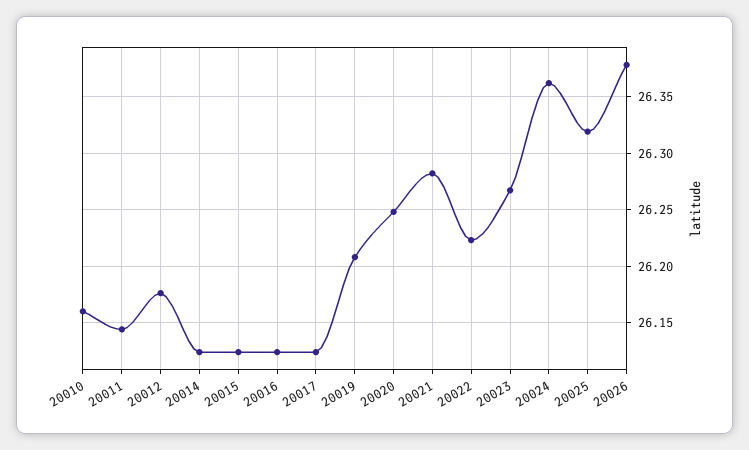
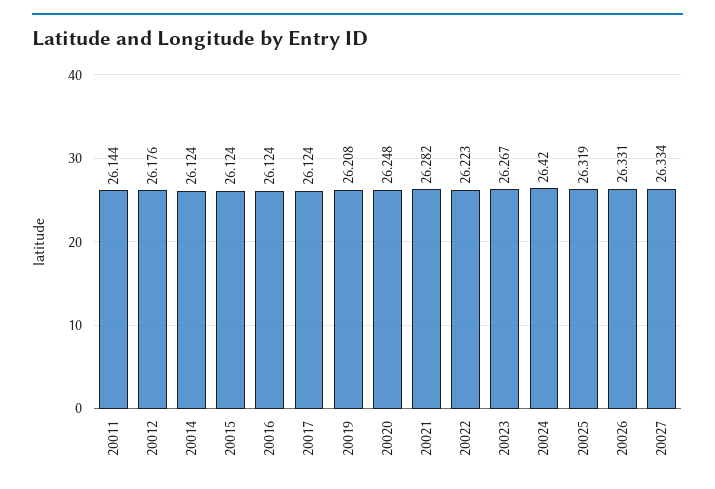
20010: 26.16 -> none
20024: 26.36 -> 26.42
20026: 26.38 -> 26.331
20027: none -> 26.334

